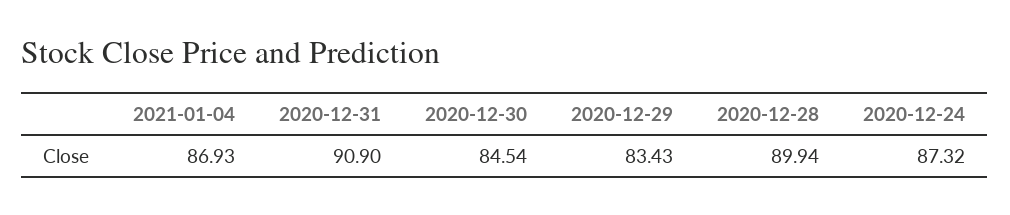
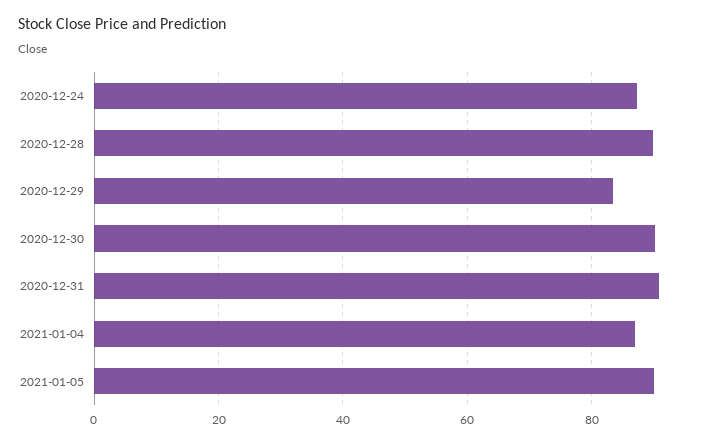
2020-12-30: 84.54 -> 90
2021-01-05: none -> 90

